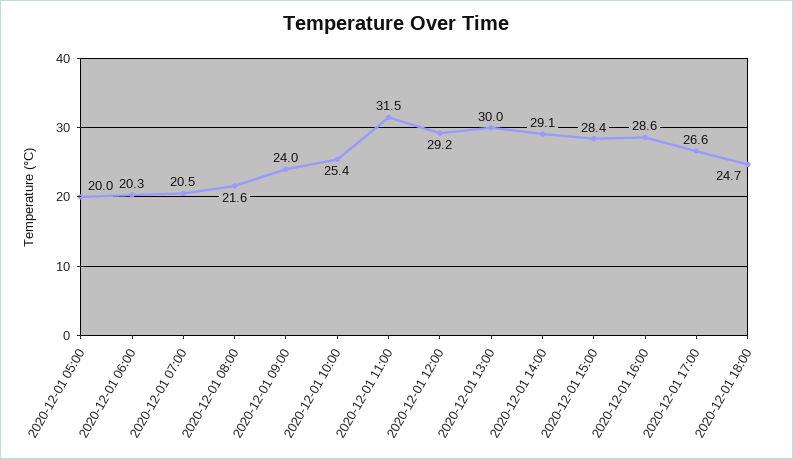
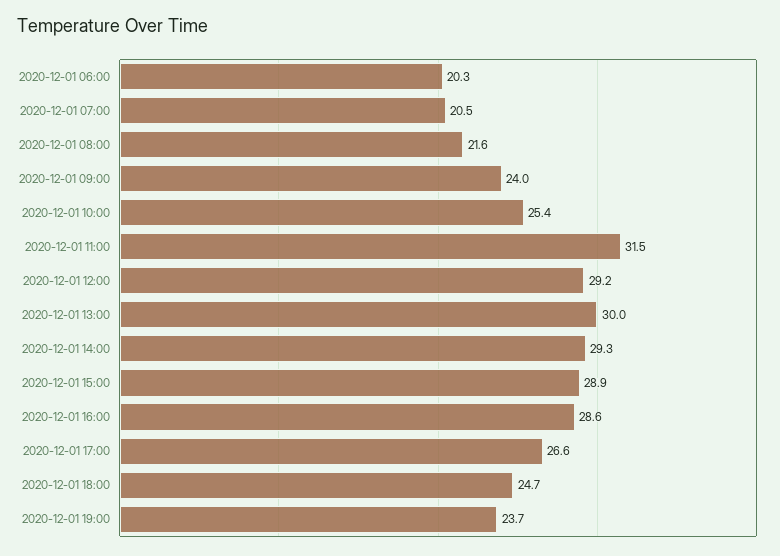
2020-12-01 05:00: 20 -> none
2020-12-01 14:00: 29.1 -> 29.3
2020-12-01 15:00: 28.4 -> 28.9
2020-12-01 19:00: none -> 23.7

